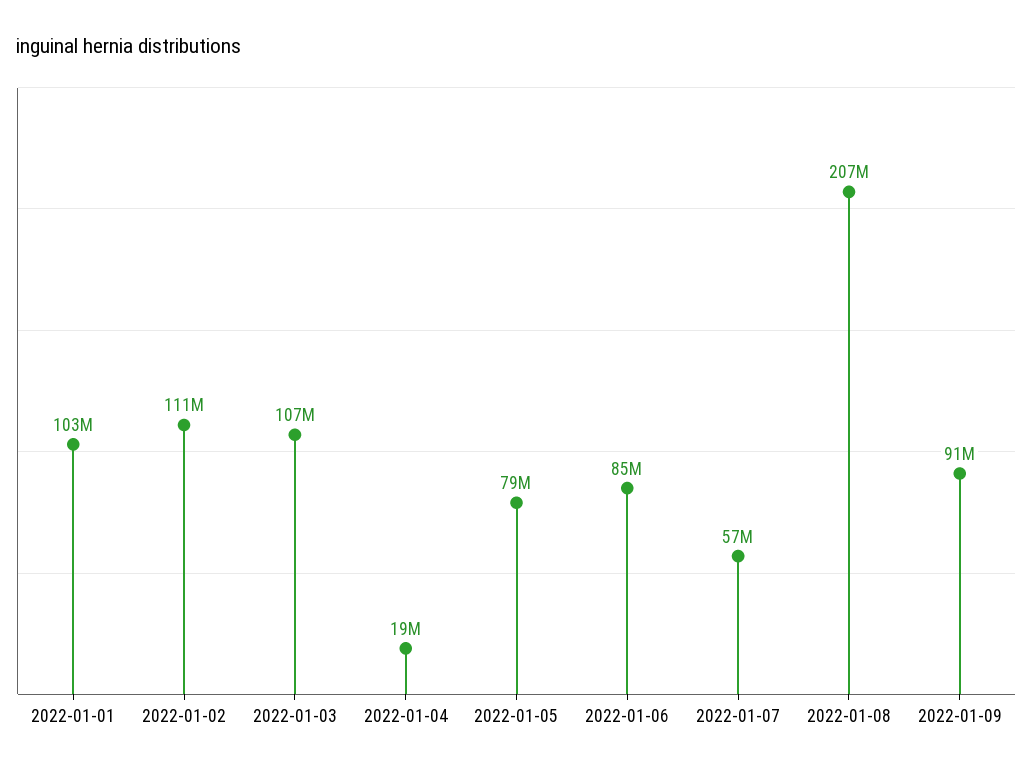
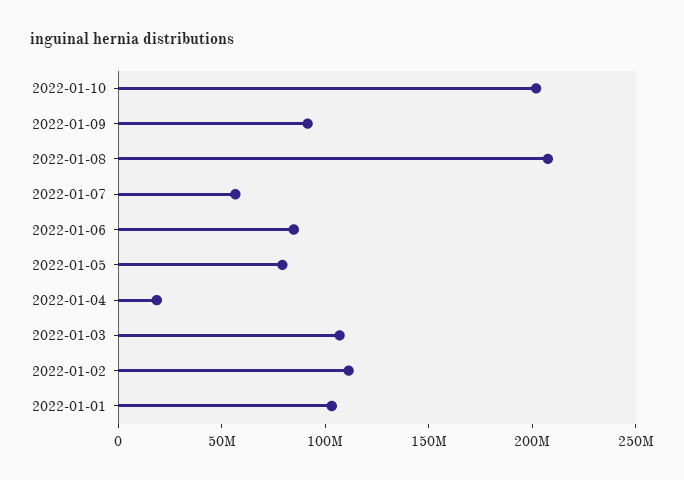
2022-01-10: none -> 200000000

